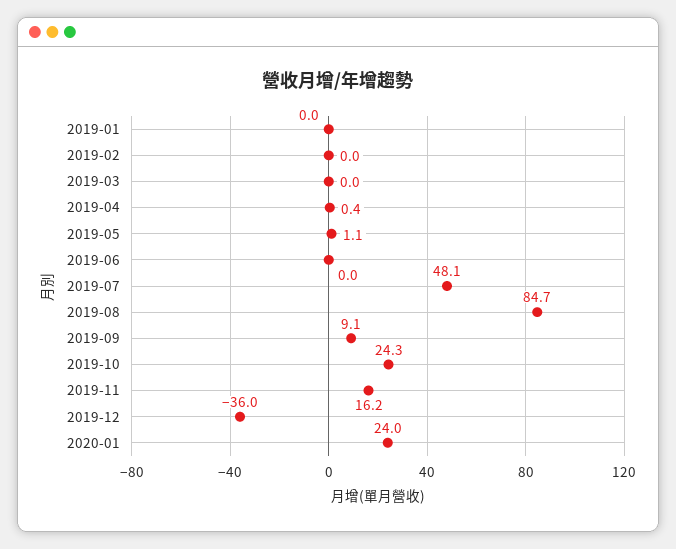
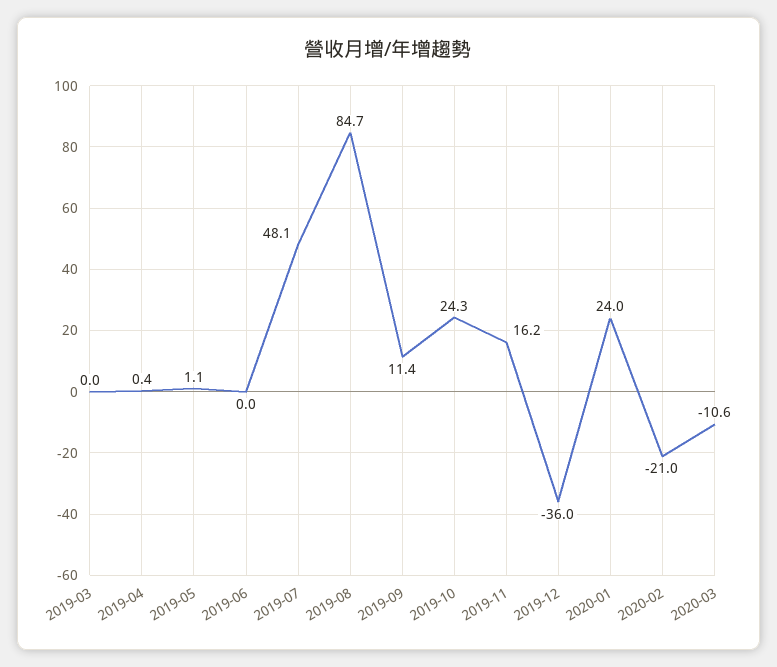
2019-01: 0 -> none
2019-02: 0 -> none
2019-09: 9.1 -> 11.4
2020-02: none -> -21
2020-03: none -> -10.6

